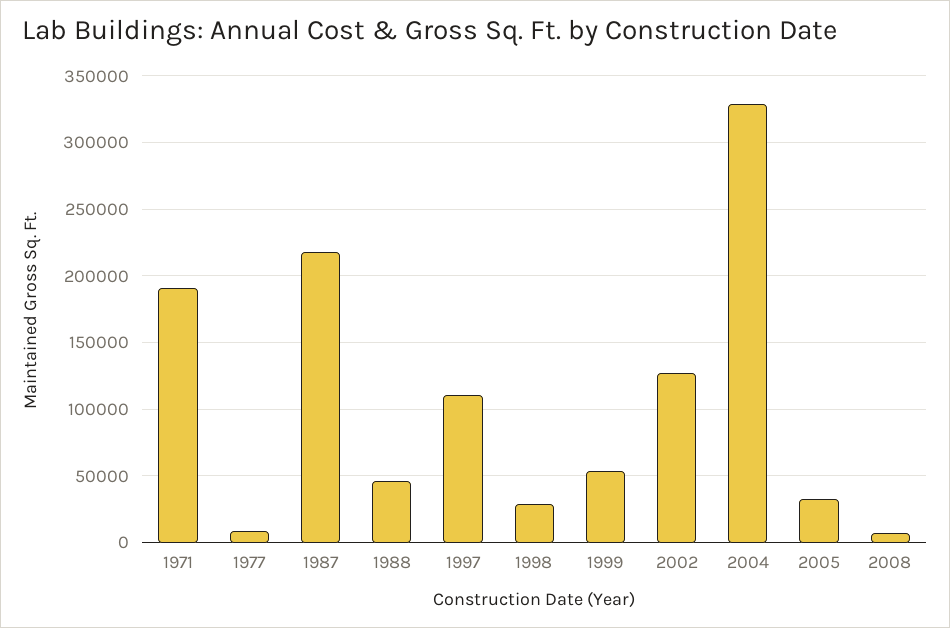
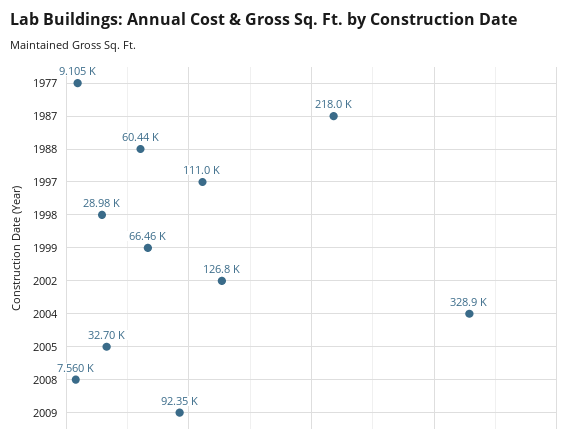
1971: 190000 -> none
1988: 45000 -> 60440
1999: 55000 -> 66460
2009: none -> 92350

